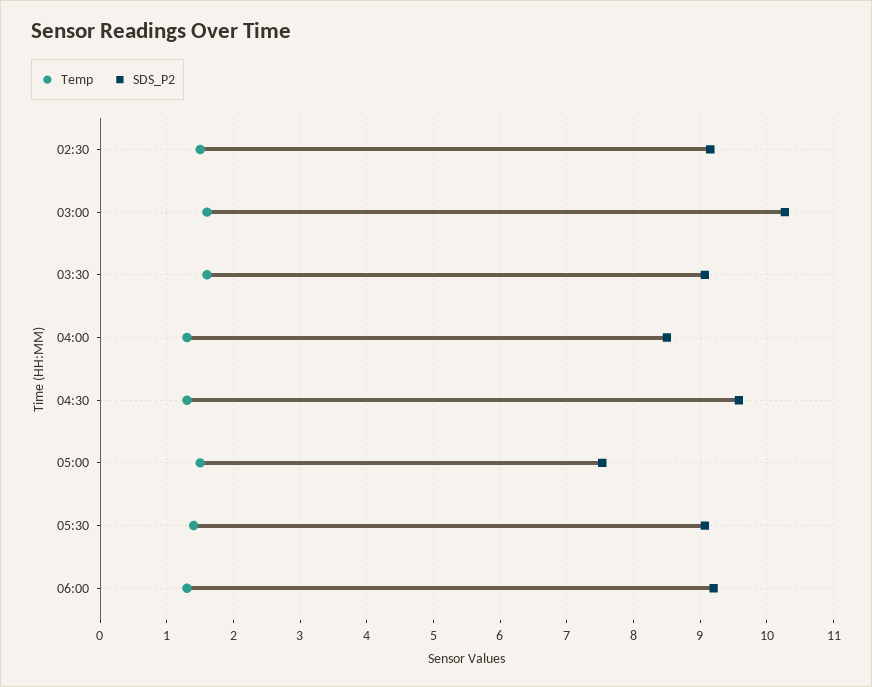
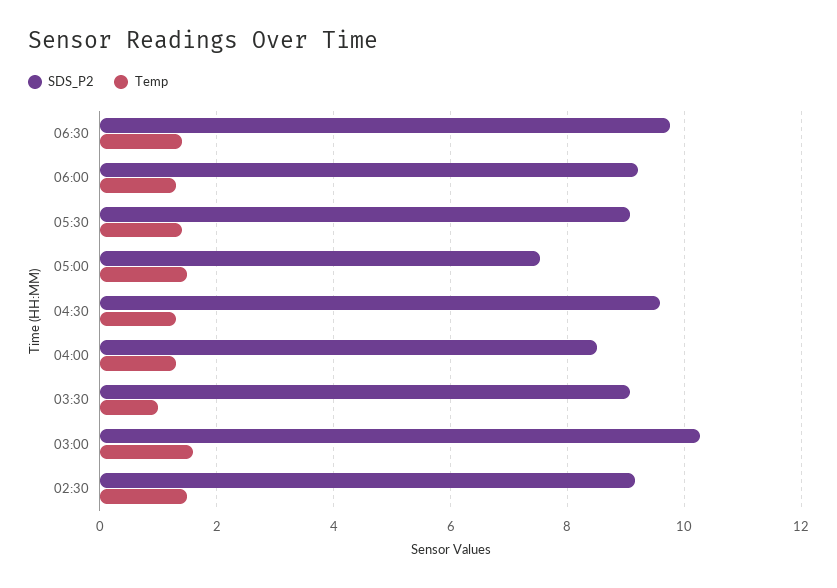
Temp, 03:30: 1.6 -> 1
SDS_P2, 06:30: none -> 9.8
Temp, 06:30: none -> 1.4

